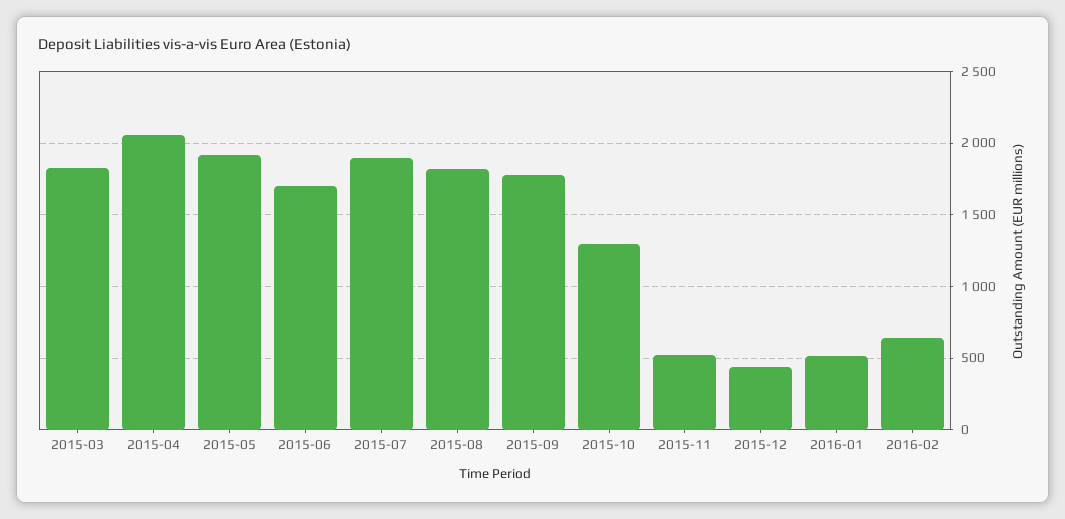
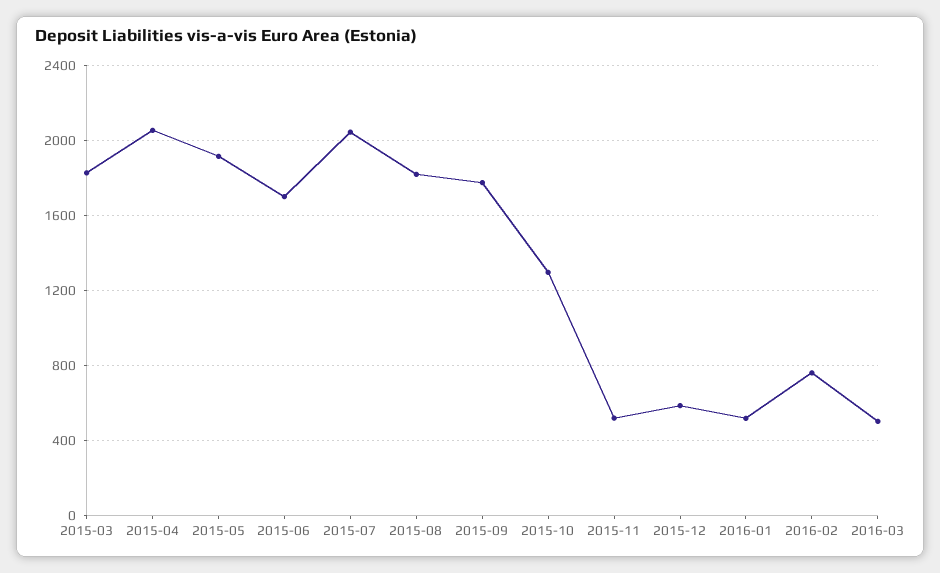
2015-07: 1900 -> 2050
2015-12: 450 -> 600
2016-02: 650 -> 750
2016-03: none -> 500

